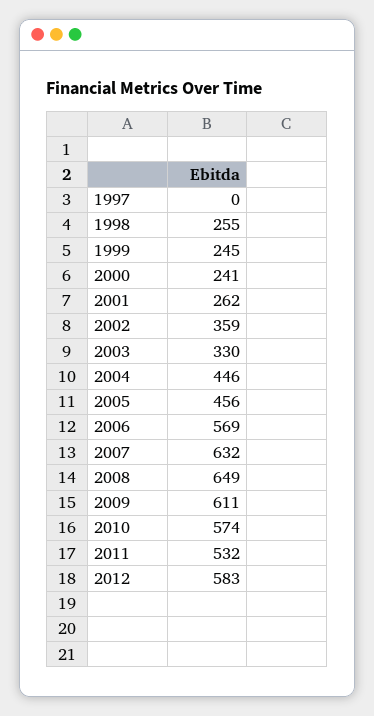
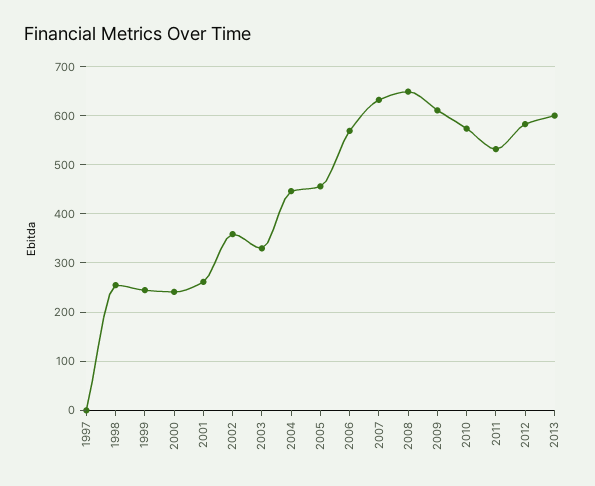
2013: none -> 600

